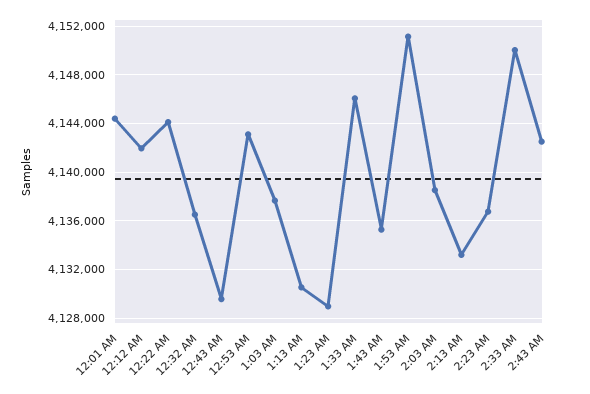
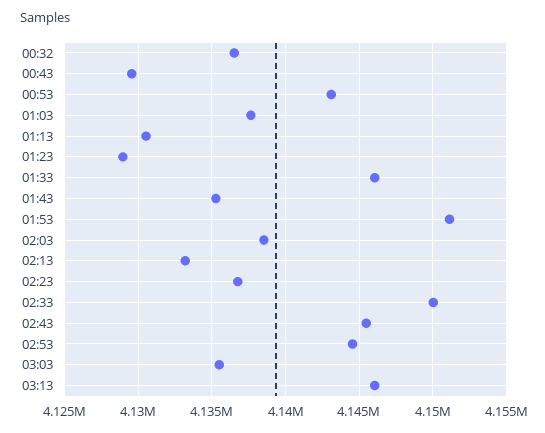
12:01 AM: 4144500 -> none
12:12 AM: 4142000 -> none
12:22 AM: 4144000 -> none
2:43 AM: 4142500 -> 4145500
02:53: none -> 4144500
03:03: none -> 4135500
03:13: none -> 4146000

